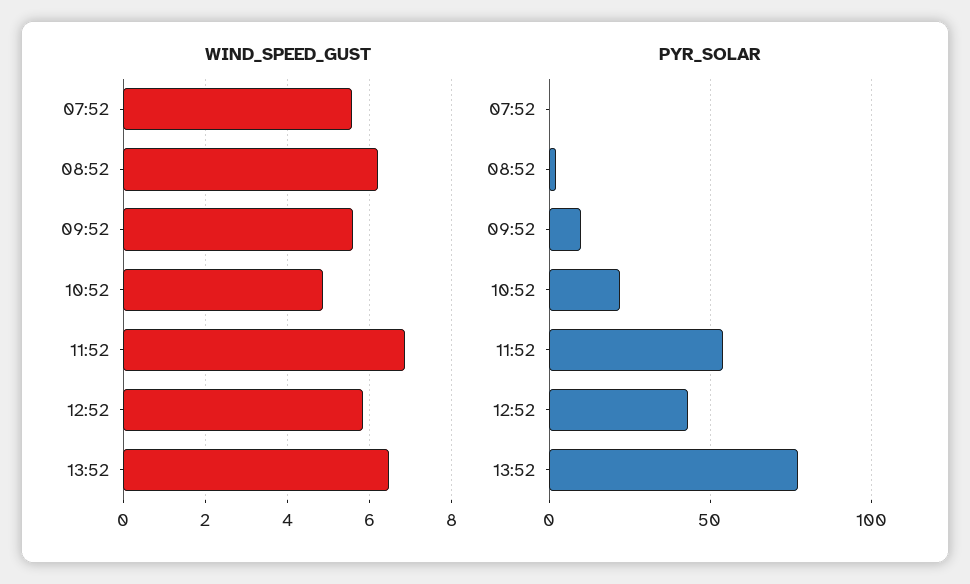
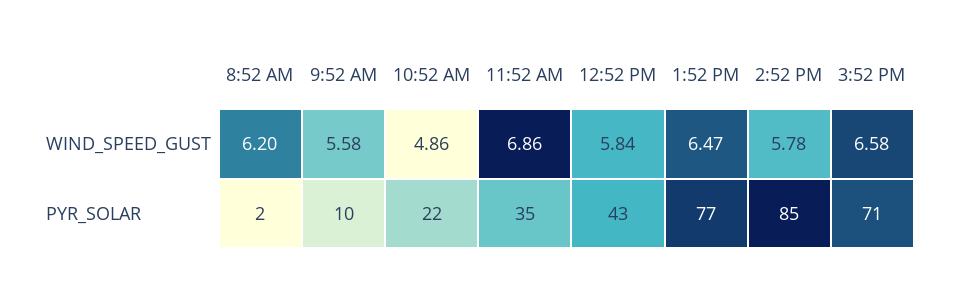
WIND_SPEED_GUST, 07:52: 5.6 -> none
PYR_SOLAR, 07:52: 0 -> none
PYR_SOLAR, 11:52: 55 -> 35
WIND_SPEED_GUST, 2:52 PM: none -> 5.78
WIND_SPEED_GUST, 3:52 PM: none -> 6.58
PYR_SOLAR, 2:52 PM: none -> 85
PYR_SOLAR, 3:52 PM: none -> 71

